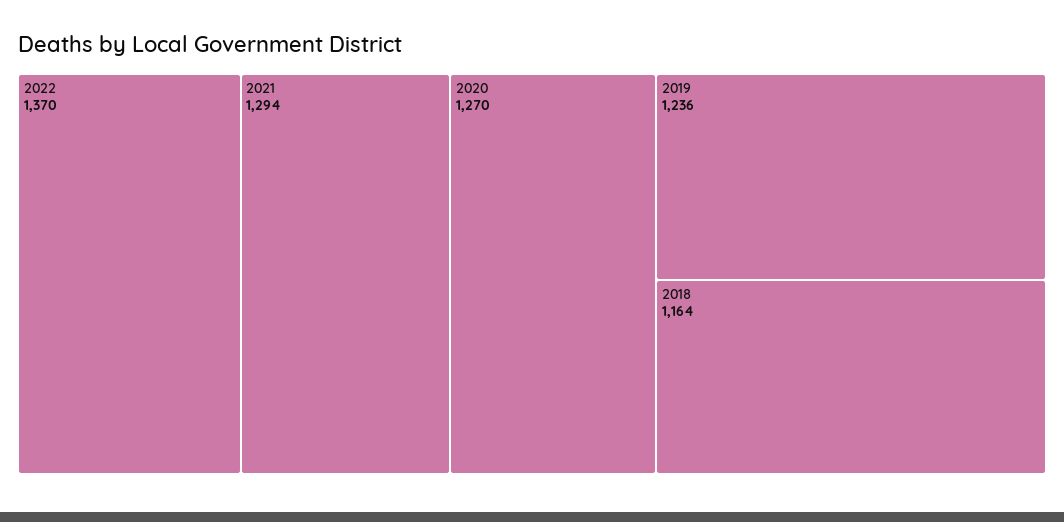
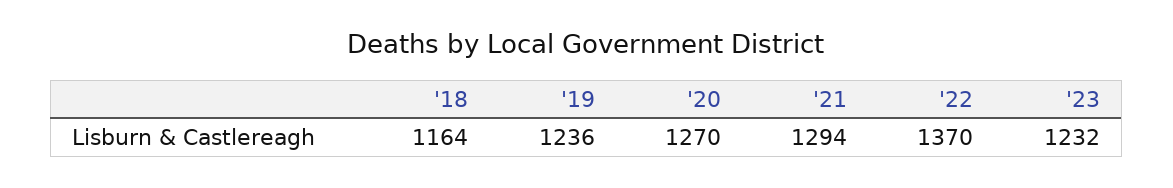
'23: none -> 1232

